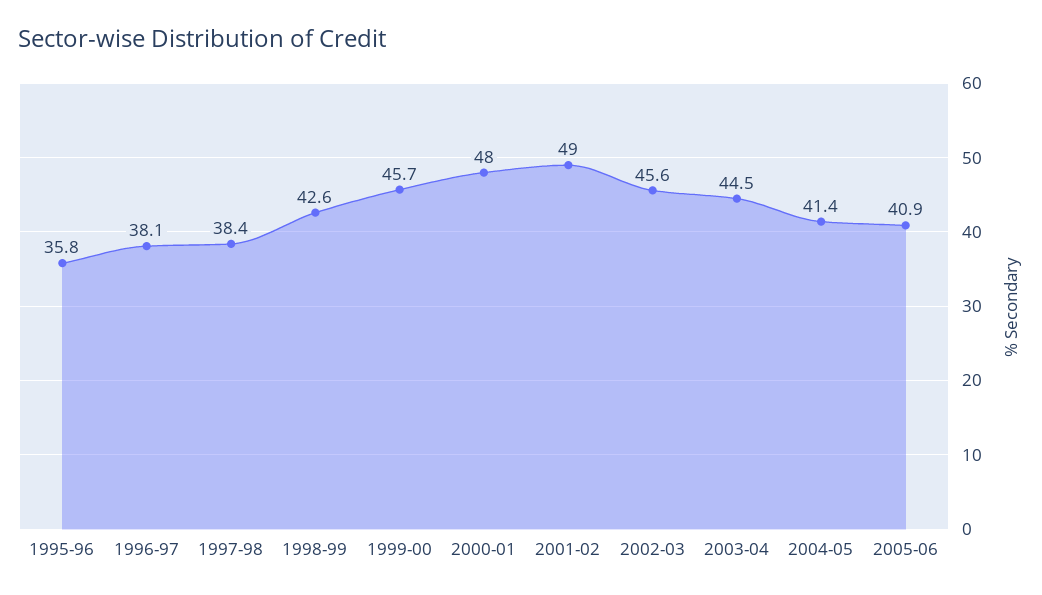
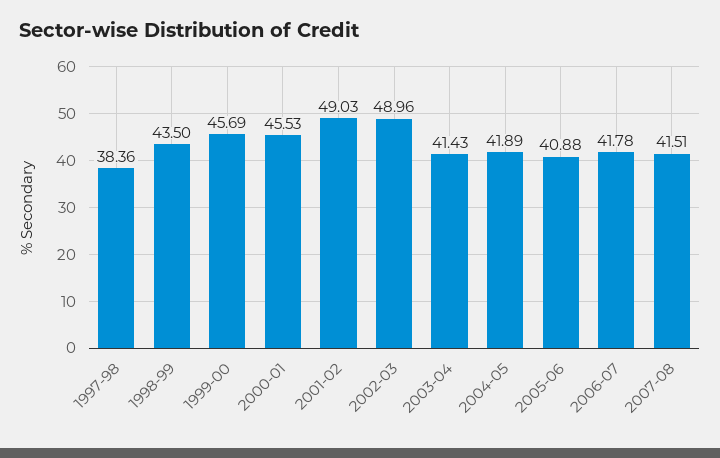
1995-96: 35.8 -> none
1996-97: 38.1 -> none
1998-99: 42.6 -> 43.5
2000-01: 48 -> 45.53
2002-03: 45.6 -> 48.96
2003-04: 44.5 -> 41.43
2004-05: 41.4 -> 41.89
2006-07: none -> 41.78
2007-08: none -> 41.51

